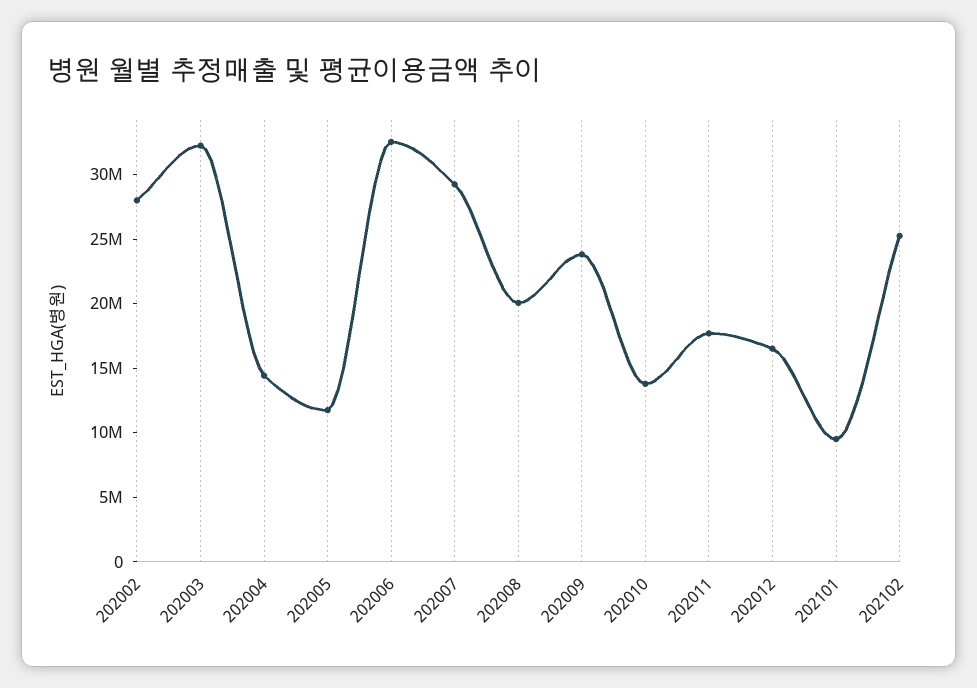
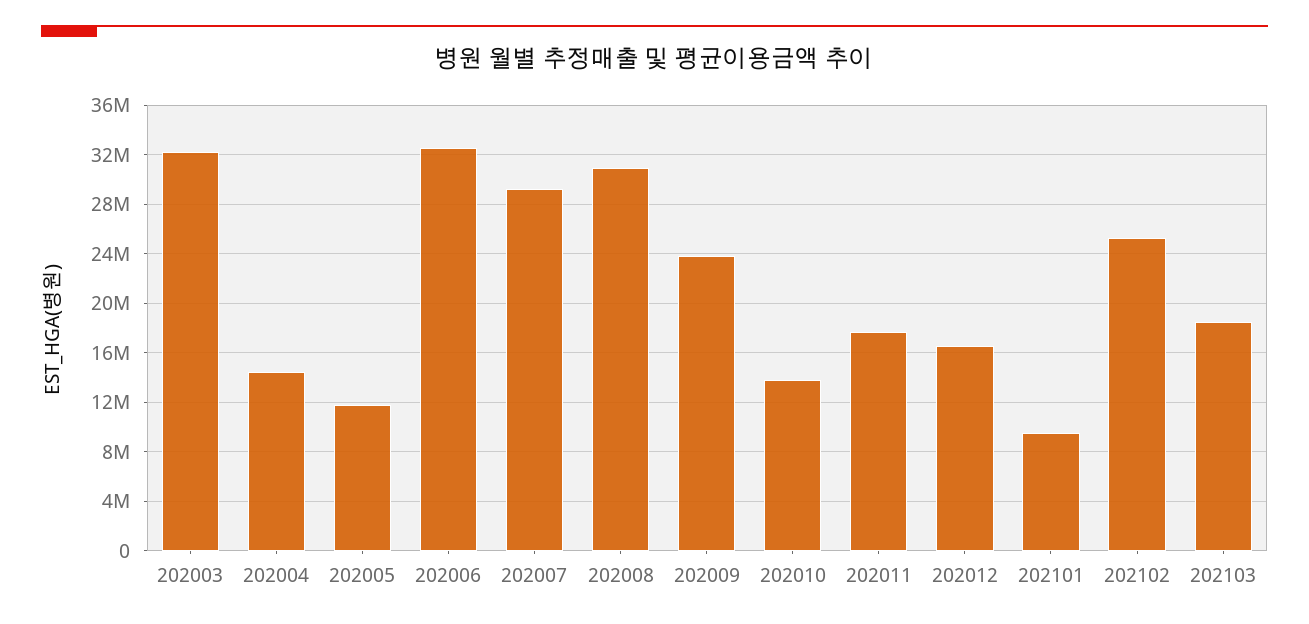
202002: 28000000 -> none
202008: 20000000 -> 31000000
202103: none -> 18500000

